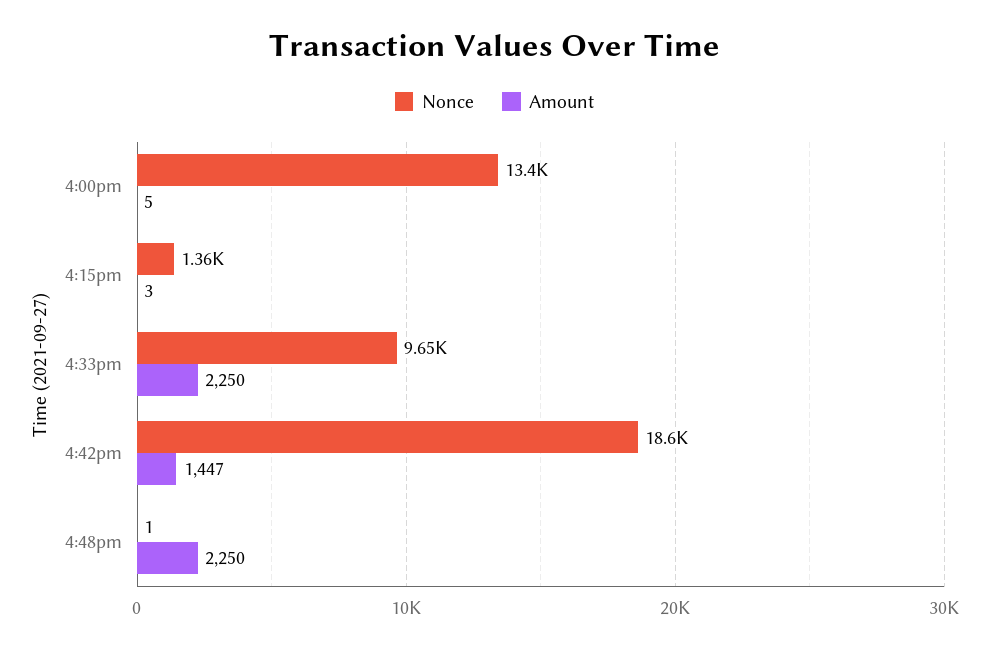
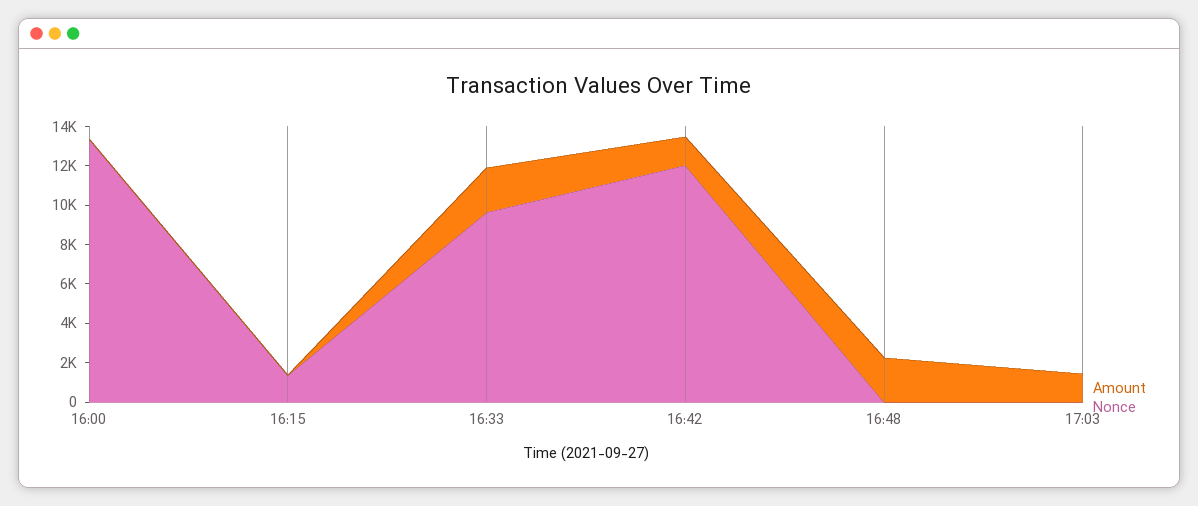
Nonce, 4:42pm: 18600 -> 12000
Amount, 17:03: none -> 1500
Nonce, 17:03: none -> 0

